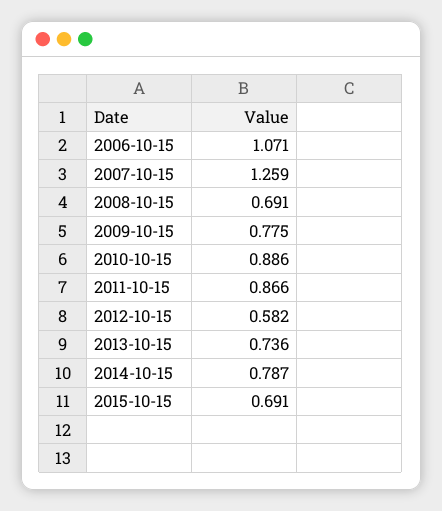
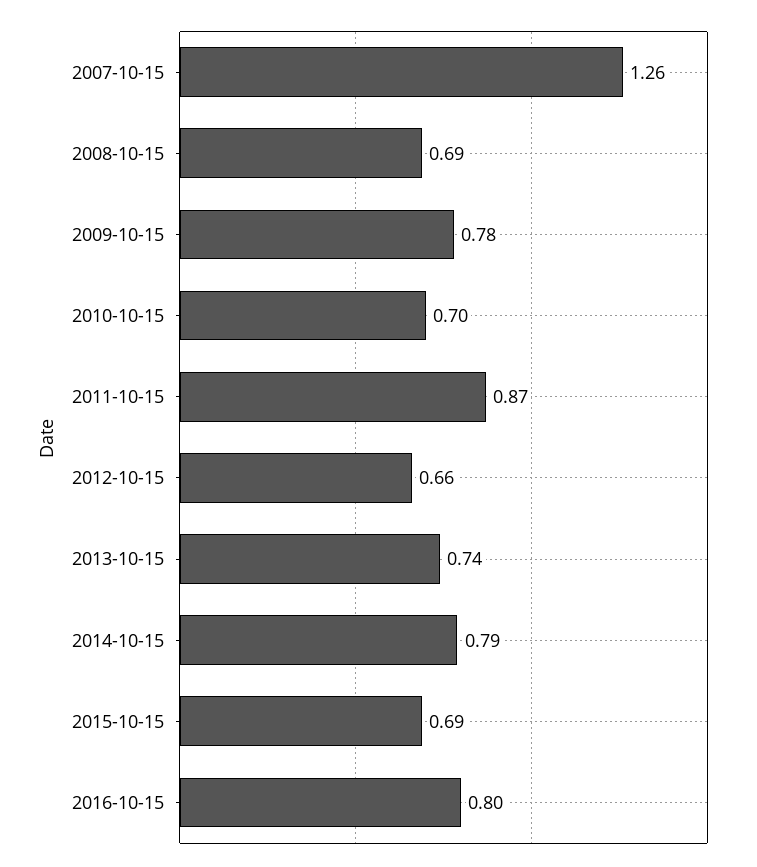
2006-10-15: 1.071 -> none
2010-10-15: 0.886 -> 0.7
2012-10-15: 0.582 -> 0.66
2016-10-15: none -> 0.8

